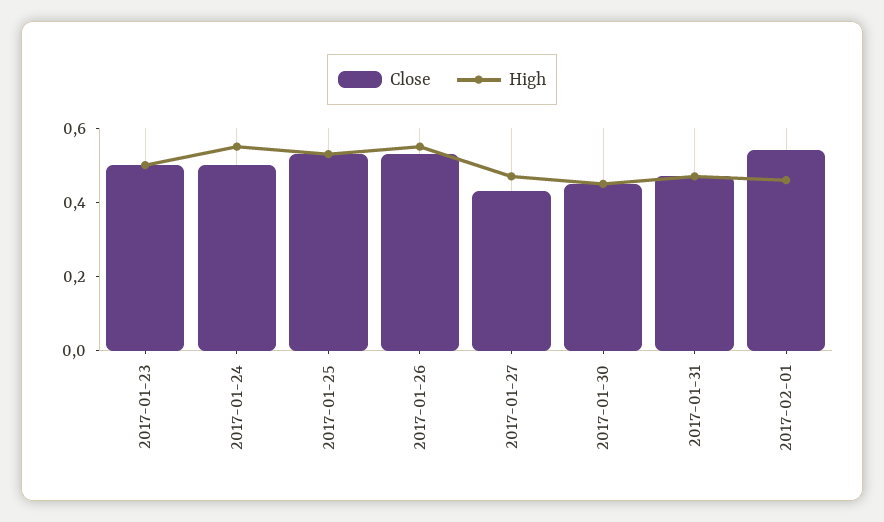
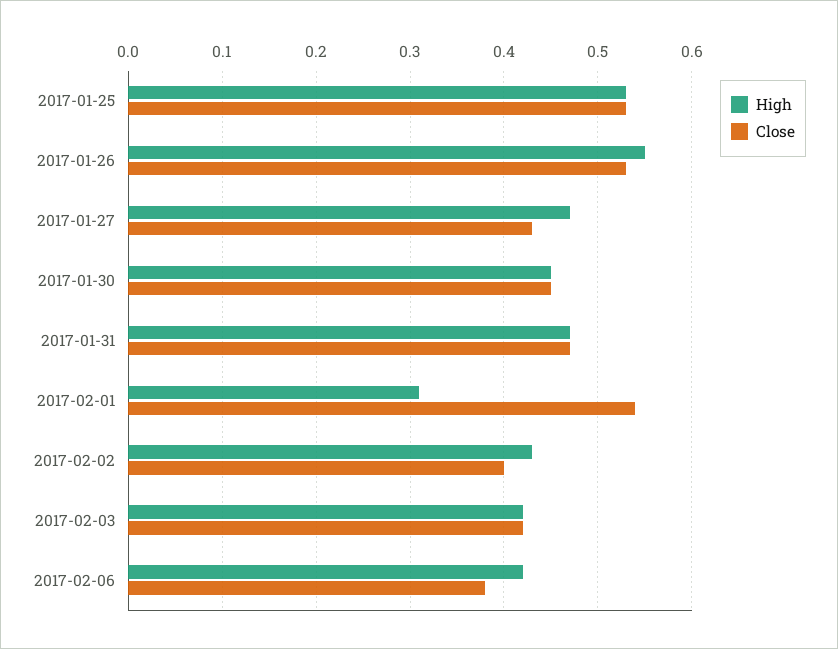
Close, 2017-01-23: 0.5 -> none
High, 2017-01-23: 0.5 -> none
Close, 2017-01-24: 0.5 -> none
High, 2017-01-24: 0.55 -> none
High, 2017-02-01: 0.45 -> 0.31
High, 2017-02-02: none -> 0.43
Close, 2017-02-02: none -> 0.4
High, 2017-02-03: none -> 0.42
Close, 2017-02-03: none -> 0.42
High, 2017-02-06: none -> 0.42
Close, 2017-02-06: none -> 0.38

